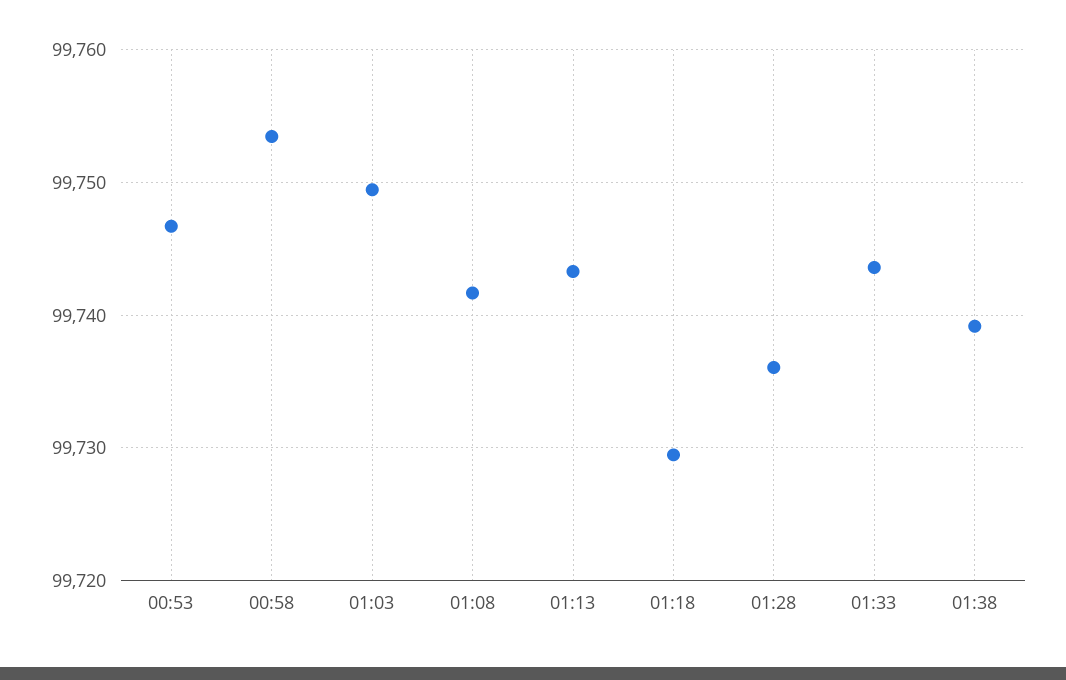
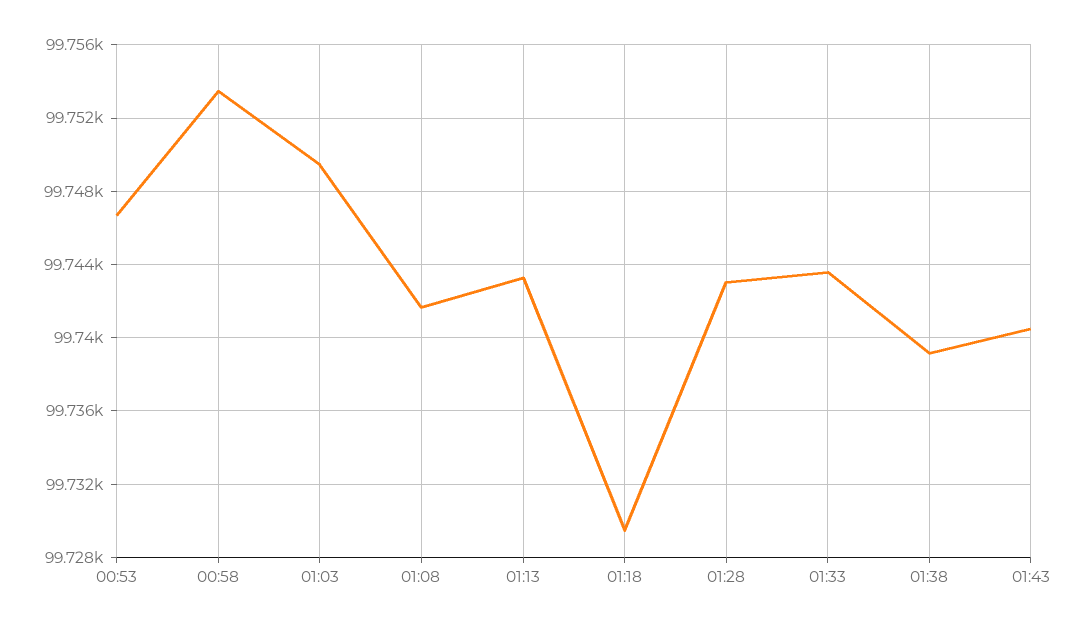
01:28: 99736 -> 99743
01:43: none -> 99740.5

